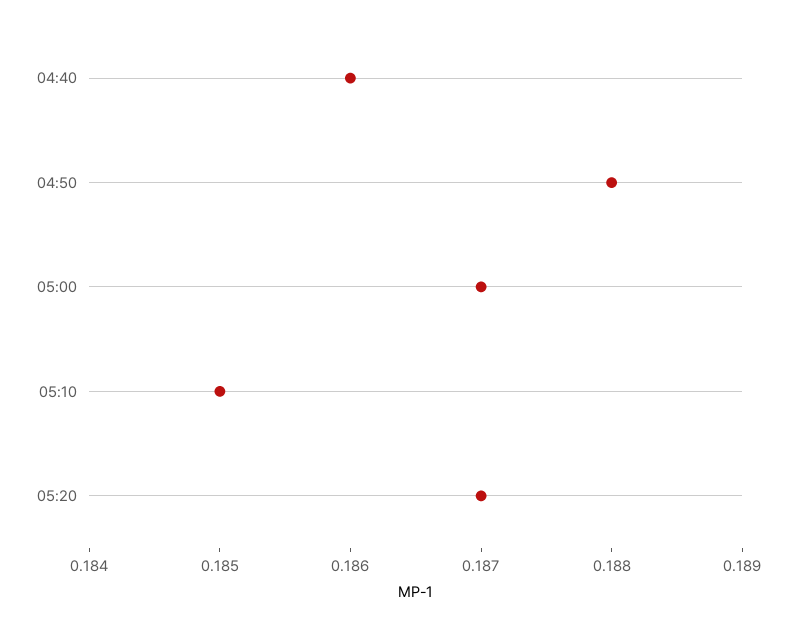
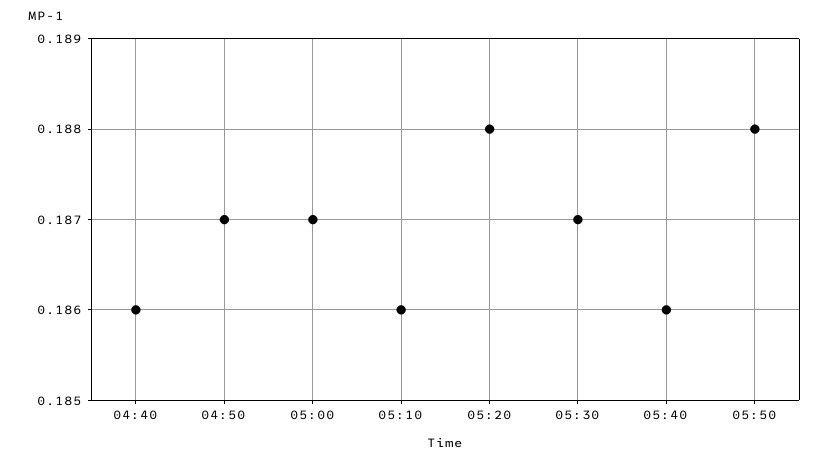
04:50: 0.188 -> 0.187
05:10: 0.185 -> 0.186
05:20: 0.187 -> 0.188
05:30: none -> 0.187
05:40: none -> 0.186
05:50: none -> 0.188

